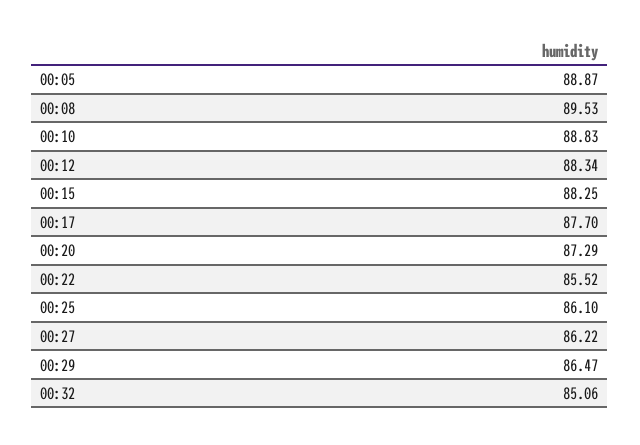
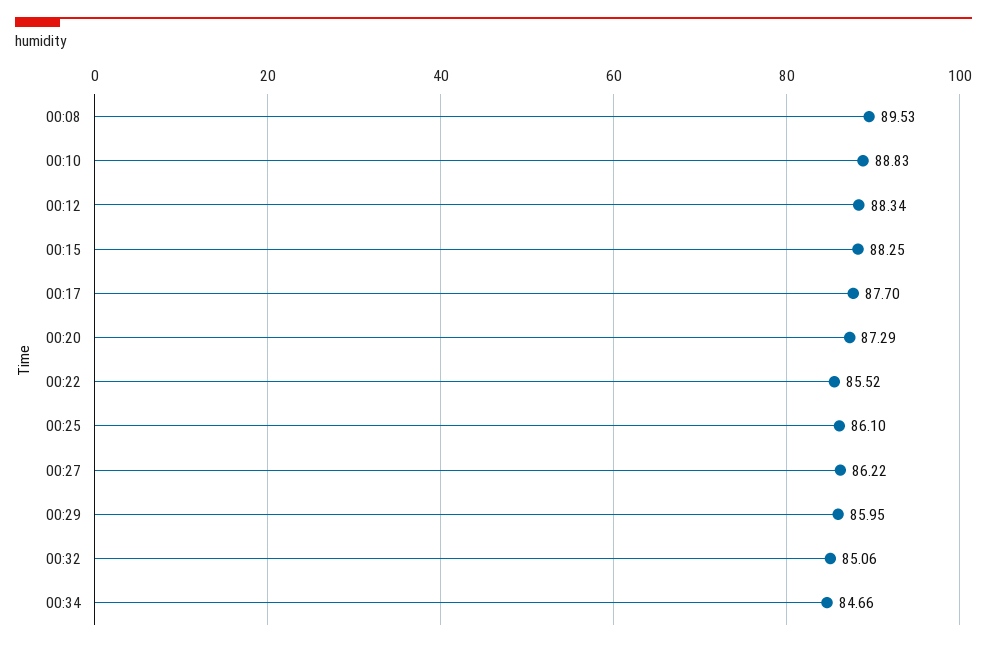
00:05: 88.87 -> none
00:29: 86.47 -> 85.95
00:34: none -> 84.66

